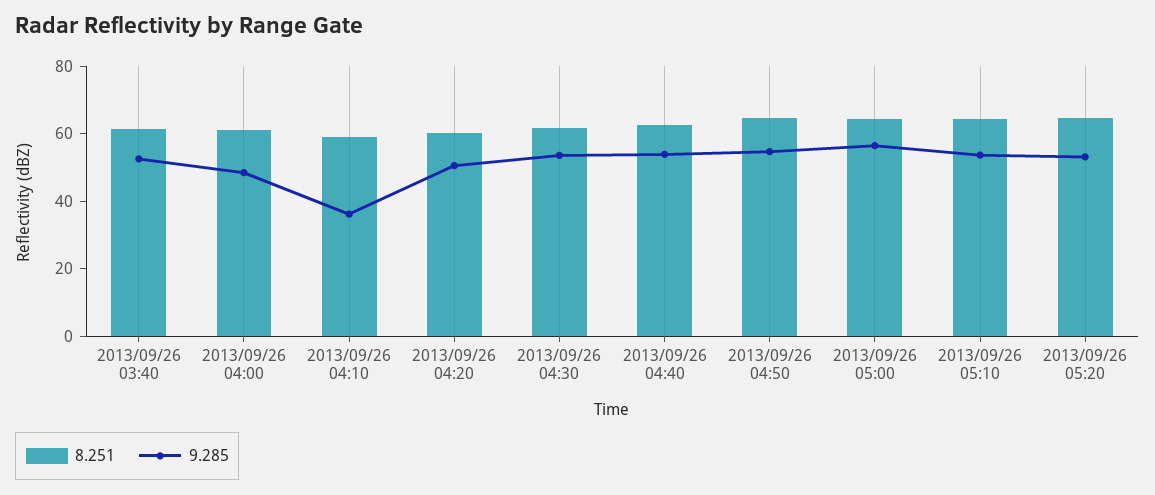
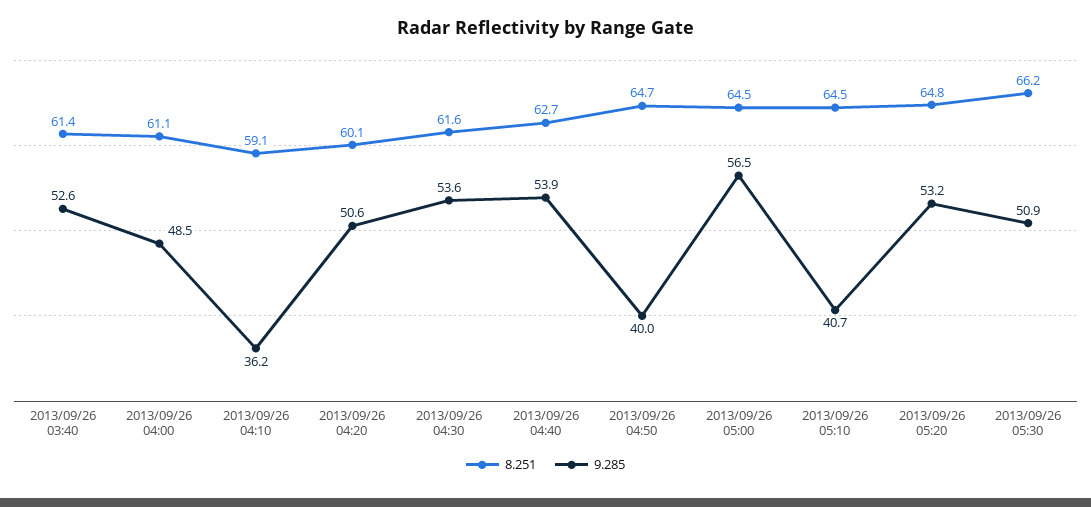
9.285, 2013/09/26 04:50: 55 -> 40
9.285, 2013/09/26 05:10: 55 -> 40.7
8.251, 2013/09/26 05:30: none -> 66.2
9.285, 2013/09/26 05:30: none -> 50.9

